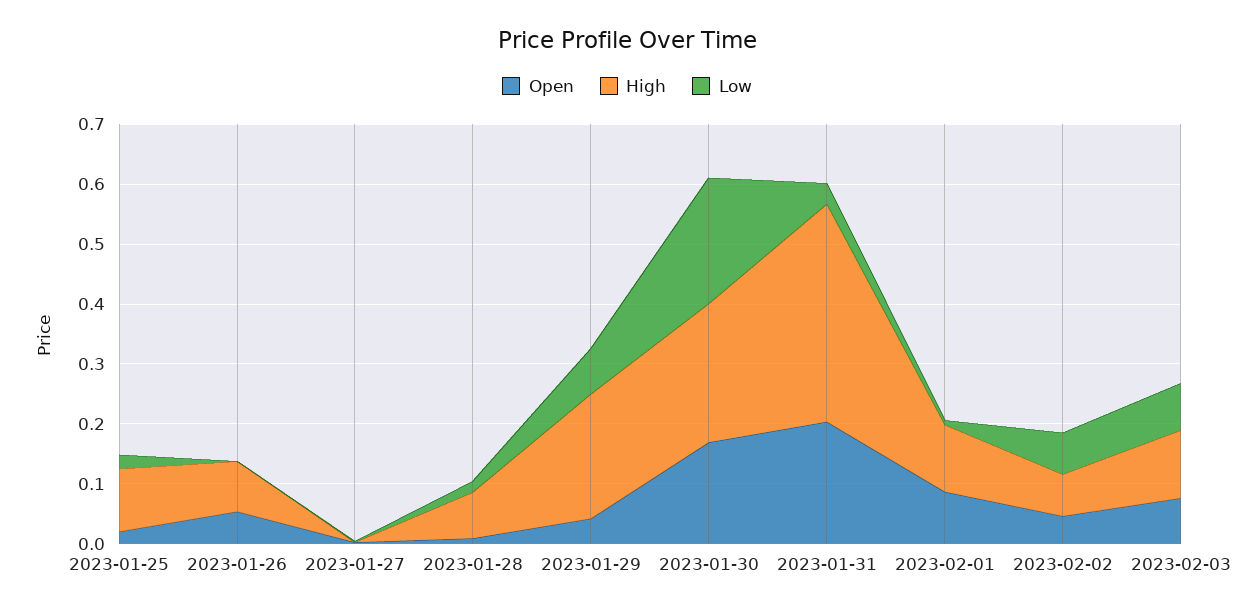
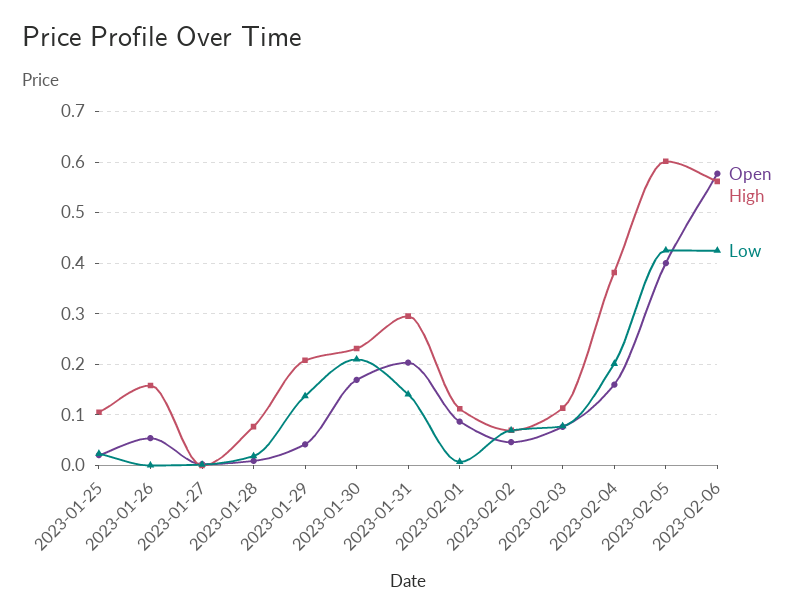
High, 2023-01-26: 0.08 -> 0.16
Low, 2023-01-29: 0.08 -> 0.14
High, 2023-01-31: 0.36 -> 0.3
Low, 2023-01-31: 0.04 -> 0.14
Open, 2023-02-04: none -> 0.16
High, 2023-02-04: none -> 0.38
Low, 2023-02-04: none -> 0.2
Open, 2023-02-05: none -> 0.4
High, 2023-02-05: none -> 0.6
Low, 2023-02-05: none -> 0.42
Open, 2023-02-06: none -> 0.58
High, 2023-02-06: none -> 0.56
Low, 2023-02-06: none -> 0.42

